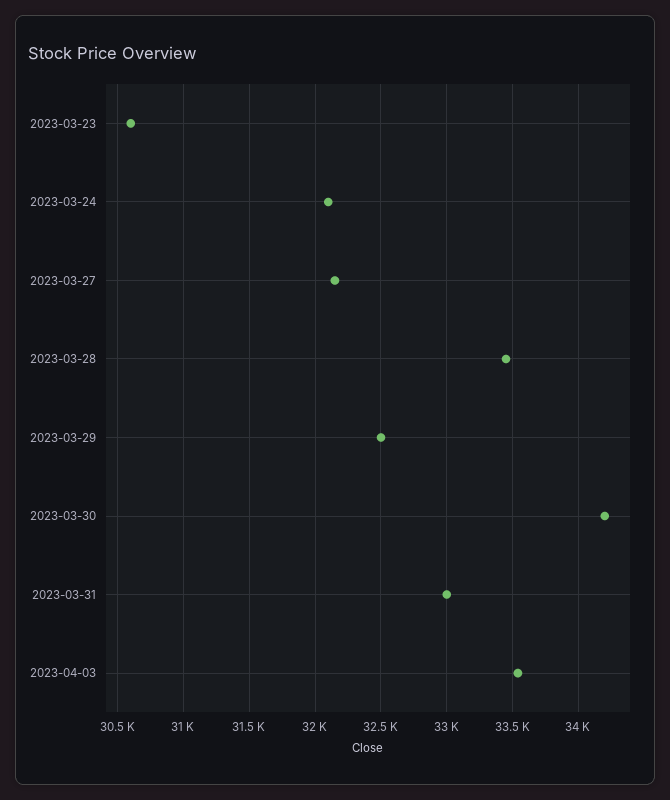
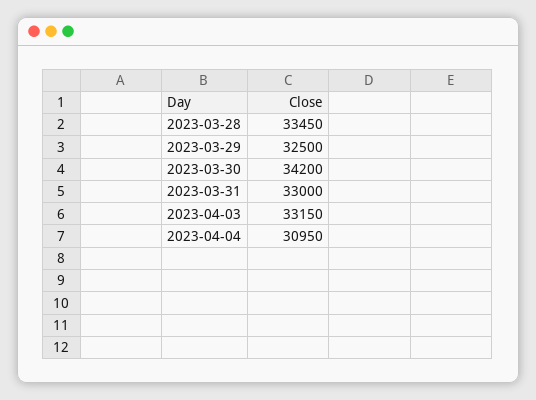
2023-03-23: 30600 -> none
2023-03-24: 32100 -> none
2023-03-27: 32150 -> none
2023-04-03: 33550 -> 33150
2023-04-04: none -> 30950

